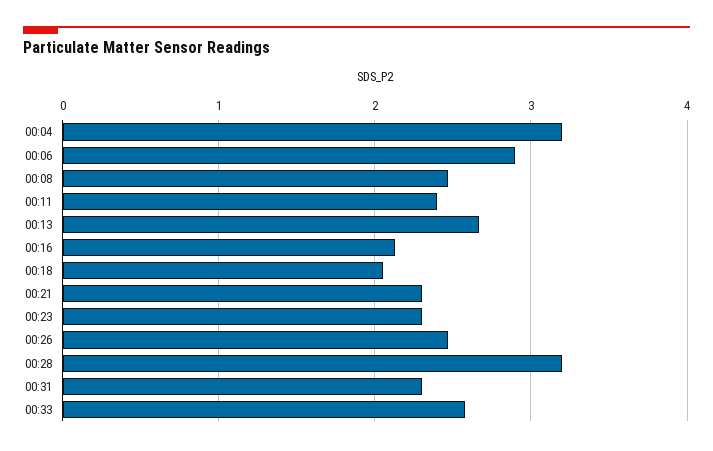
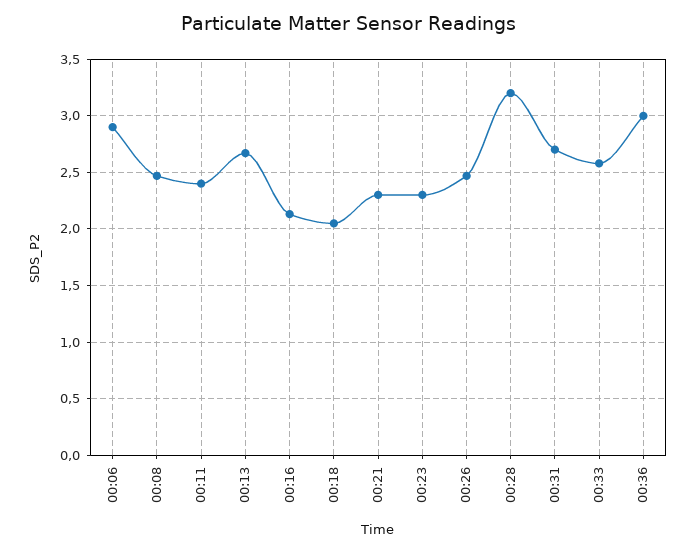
00:04: 3.2 -> none
00:31: 2.3 -> 2.7
00:36: none -> 3

